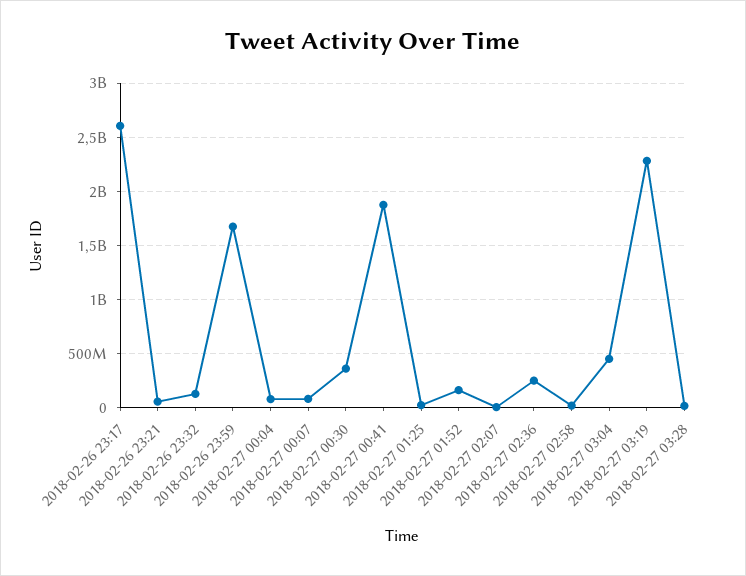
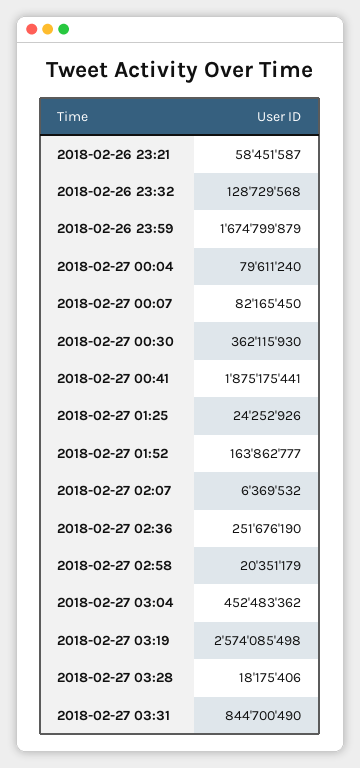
2018-02-26 23:17: 2600000000 -> none
2018-02-27 03:19: 2300000000 -> 2574085498
2018-02-27 03:31: none -> 844700490

